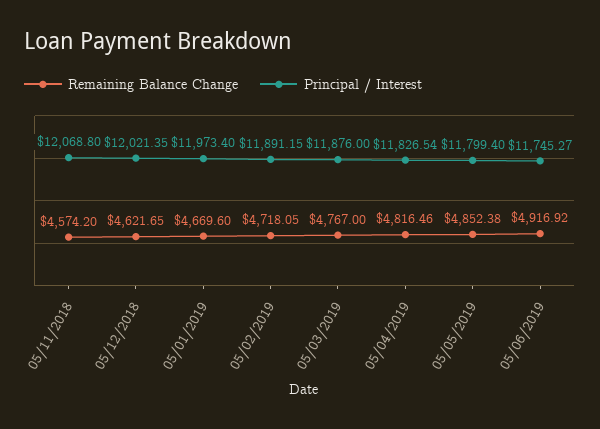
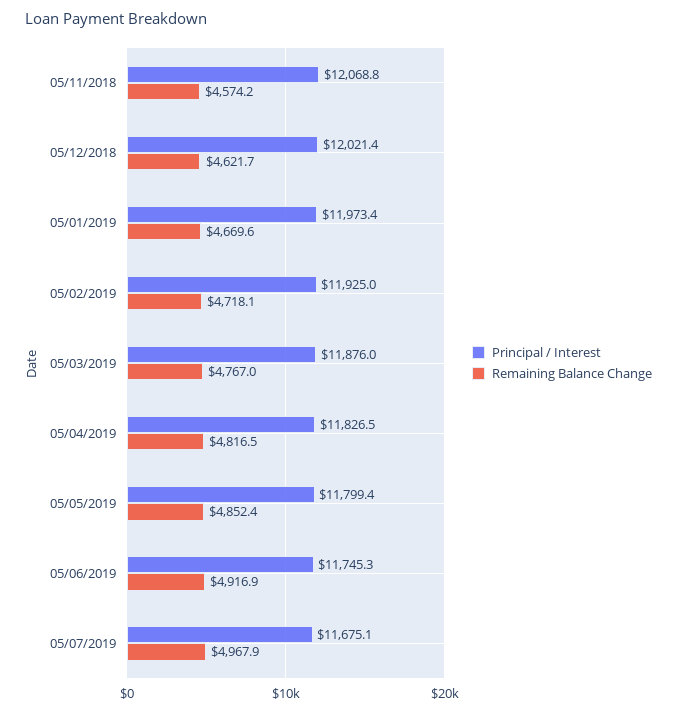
Principal / Interest, 05/02/2019: 11891.15 -> 11925
Principal / Interest, 05/07/2019: none -> 11675.1
Remaining Balance Change, 05/07/2019: none -> 4967.9

